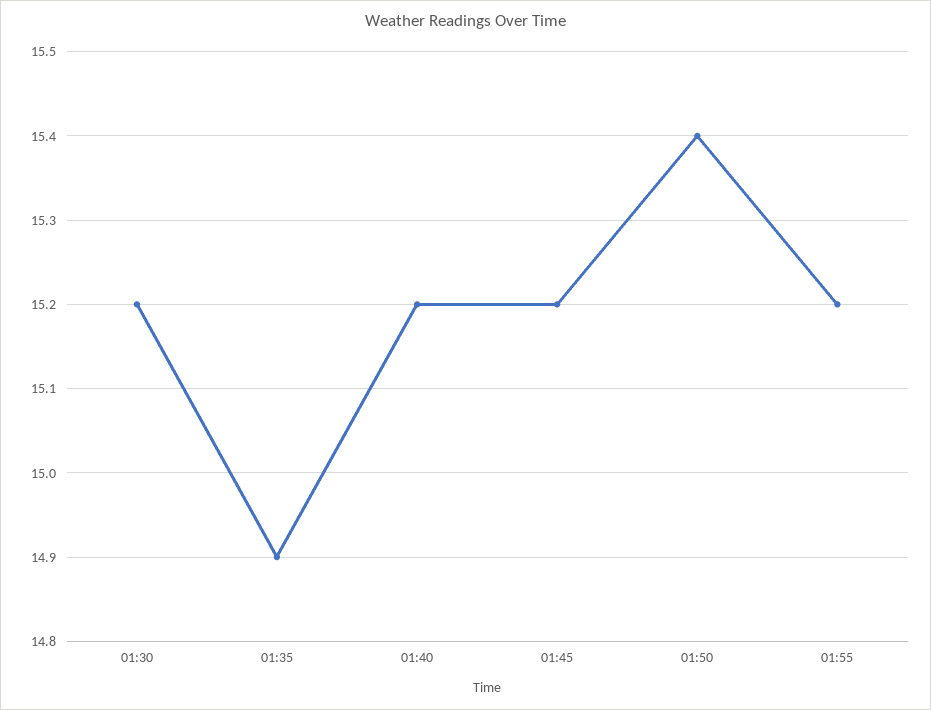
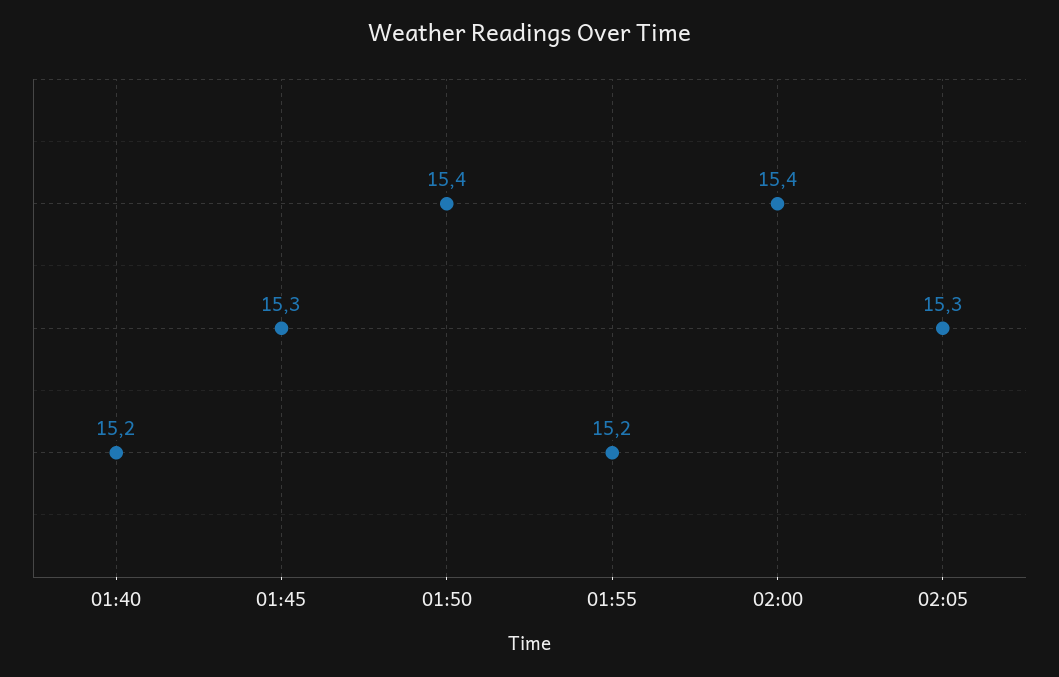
01:30: 15.2 -> none
01:35: 14.9 -> none
01:45: 15.2 -> 15.3
02:00: none -> 15.4
02:05: none -> 15.3

